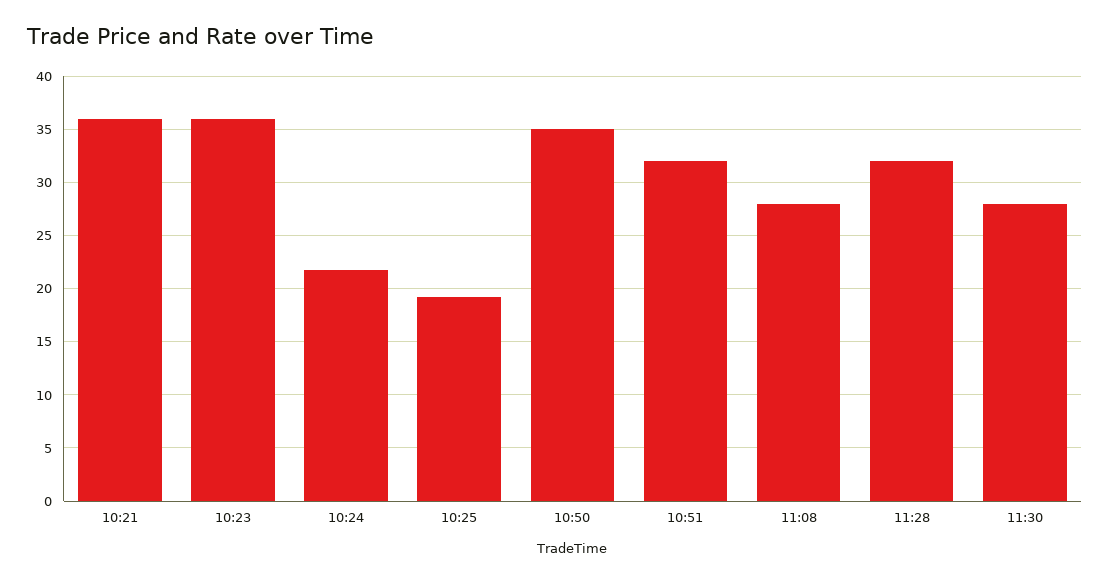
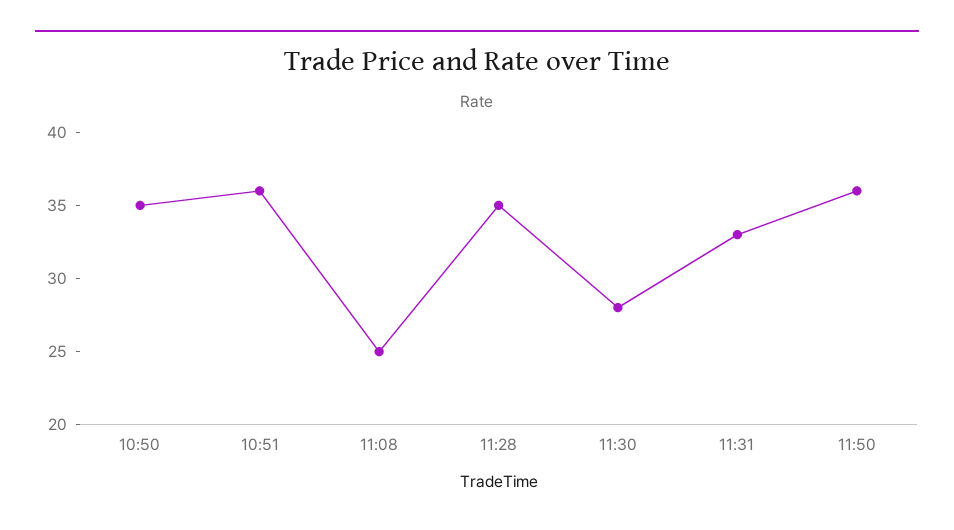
10:21: 36 -> none
10:23: 36 -> none
10:24: 22 -> none
10:25: 19 -> none
10:51: 32 -> 36
11:08: 28 -> 25
11:28: 32 -> 35
11:31: none -> 33
11:50: none -> 36

